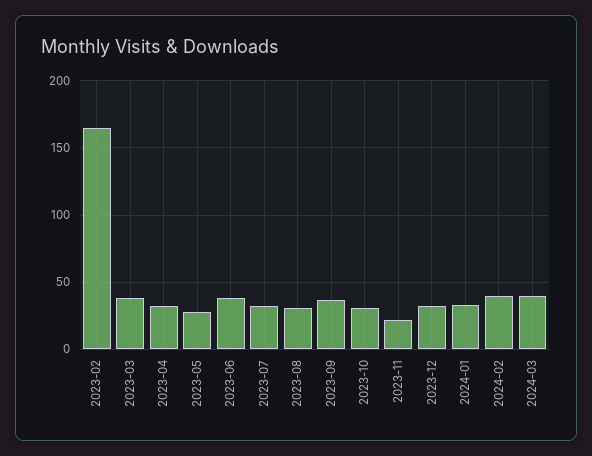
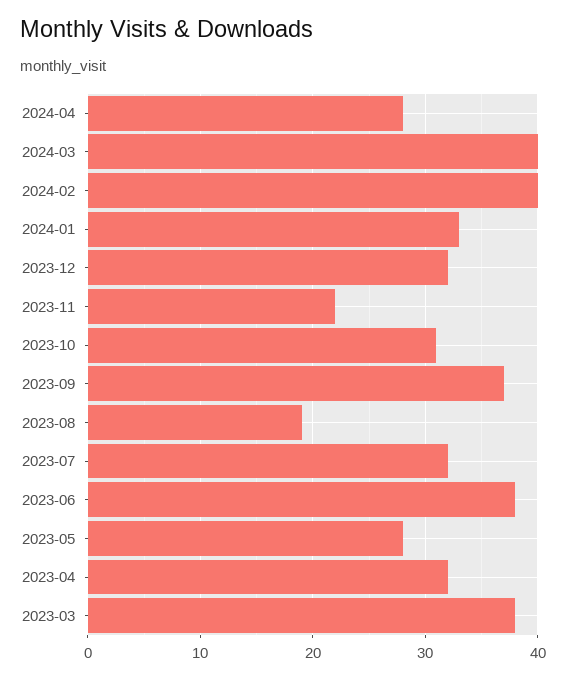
2023-02: 165 -> none
2023-08: 30 -> 19
2024-04: none -> 28

